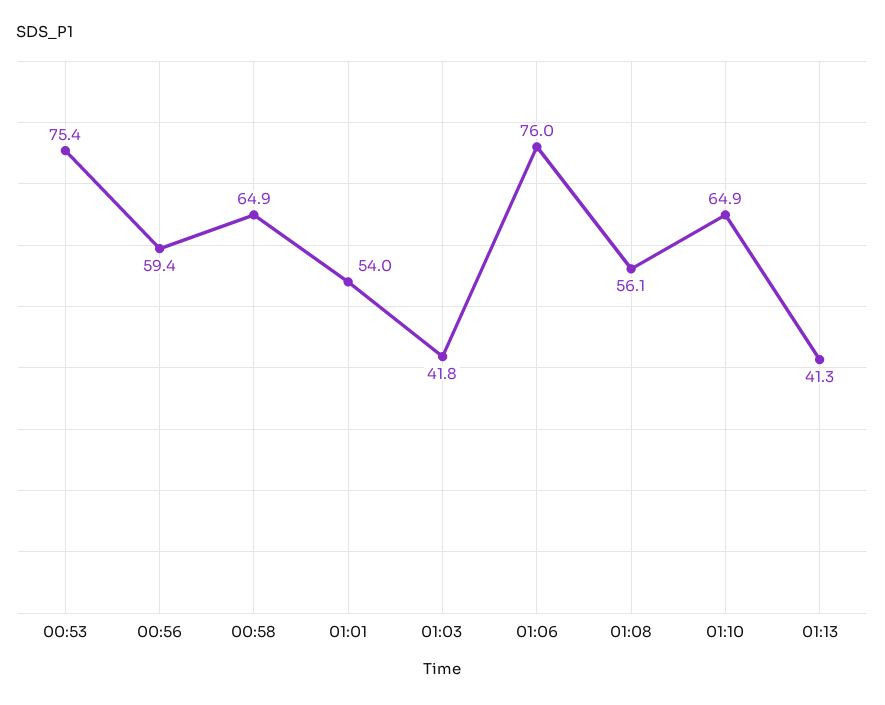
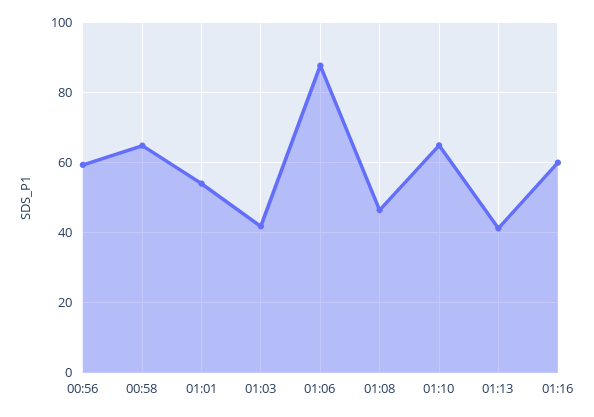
00:53: 75.4 -> none
01:06: 76 -> 88
01:08: 56.1 -> 46
01:16: none -> 60

